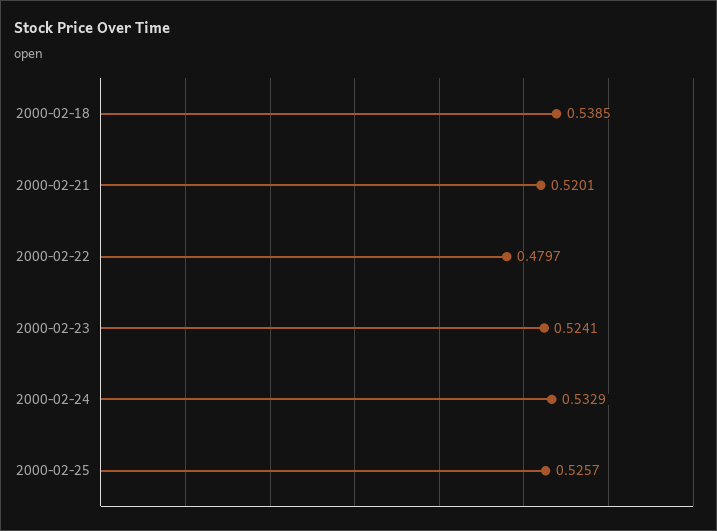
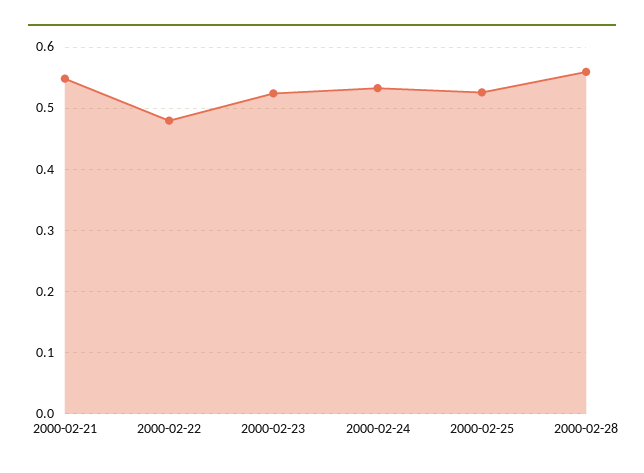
2000-02-18: 0.5385 -> none
2000-02-21: 0.5201 -> 0.55
2000-02-28: none -> 0.56

